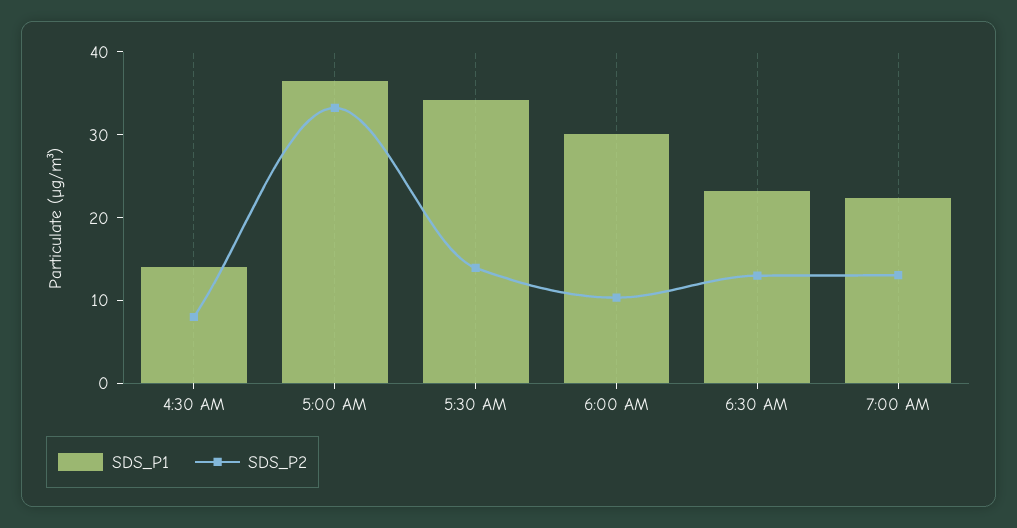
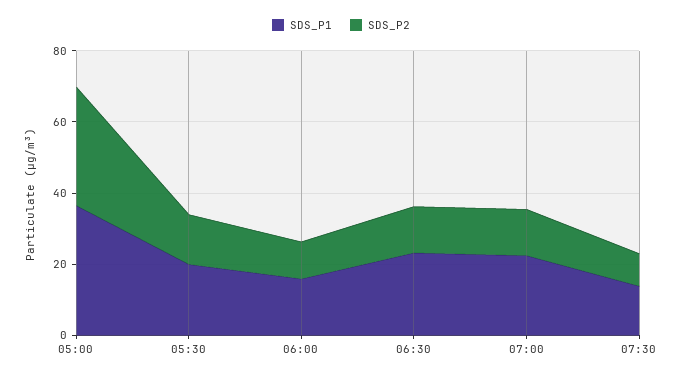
SDS_P1, 4:30 AM: 14 -> none
SDS_P2, 4:30 AM: 8 -> none
SDS_P1, 5:30 AM: 34 -> 20
SDS_P1, 6:00 AM: 30 -> 15
SDS_P1, 07:30: none -> 15
SDS_P2, 07:30: none -> 10

